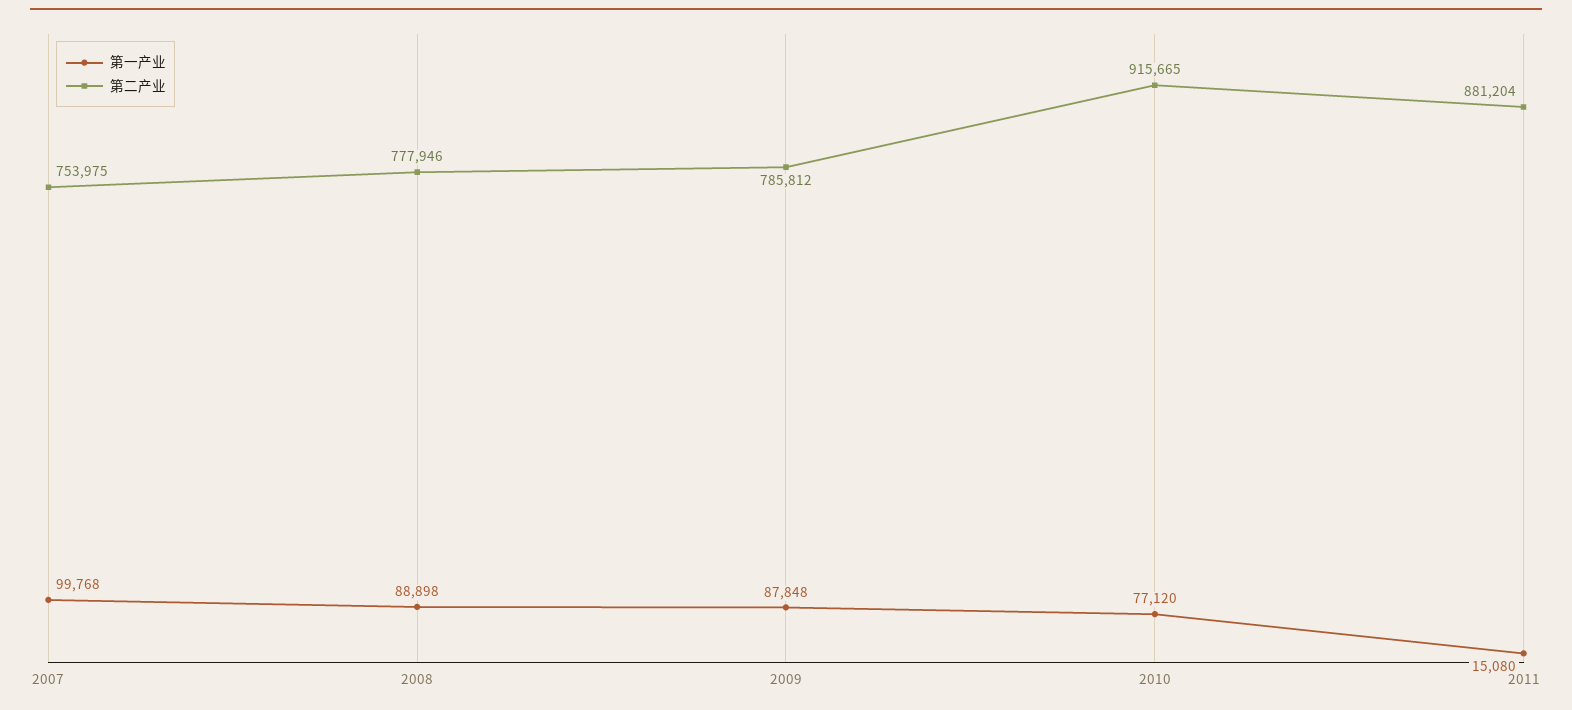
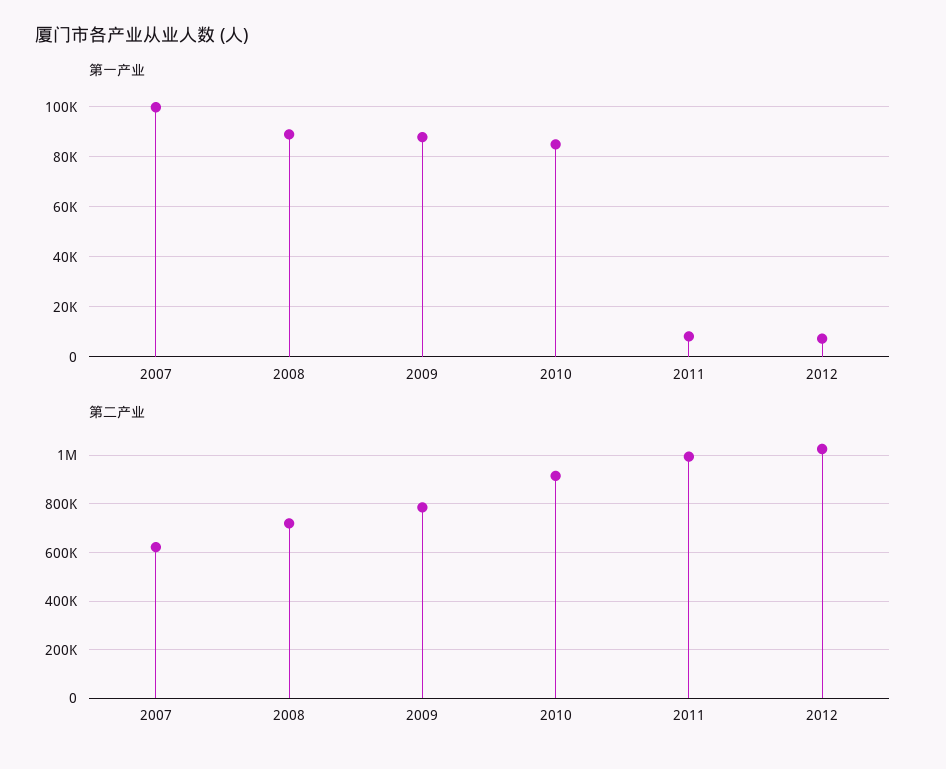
第二产业, 2007: 753975 -> 625000
第二产业, 2008: 777946 -> 725000
第一产业, 2010: 77120 -> 85000
第一产业, 2011: 15080 -> 7500
第二产业, 2011: 881204 -> 1000000
第一产业, 2012: none -> 7500
第二产业, 2012: none -> 1025000

